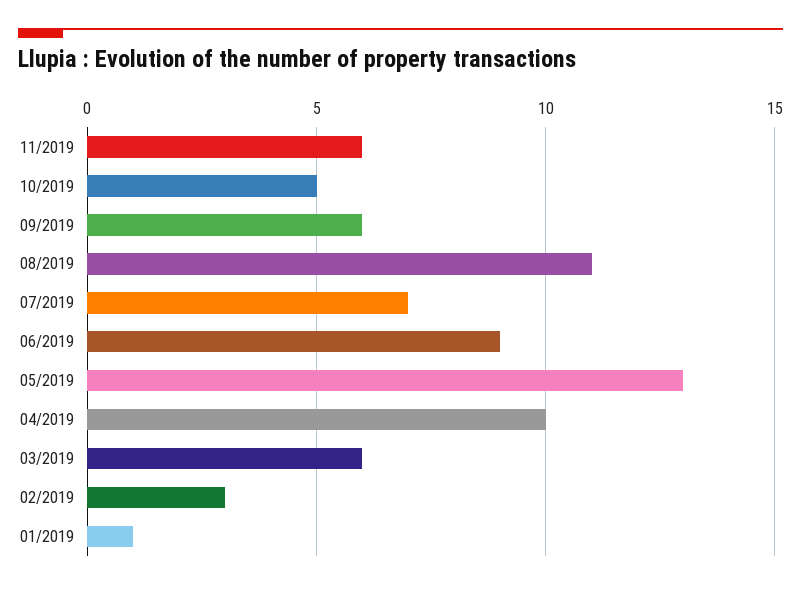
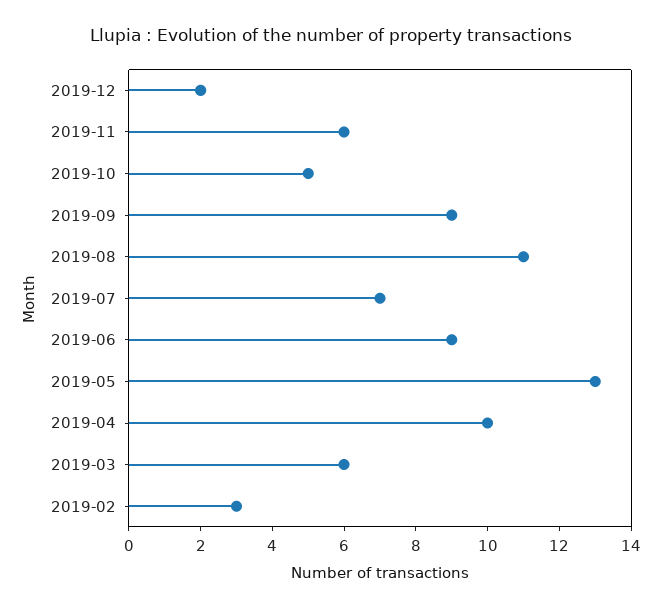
09/2019: 6 -> 9
01/2019: 1 -> none
2019-12: none -> 2

